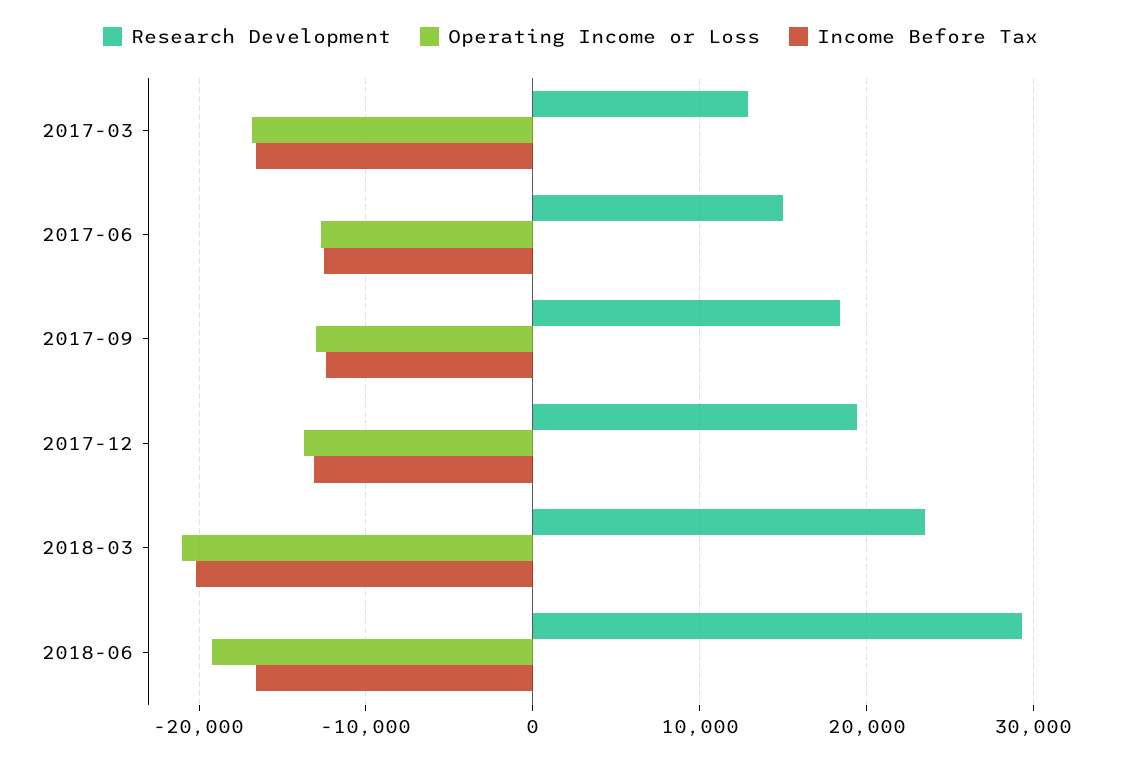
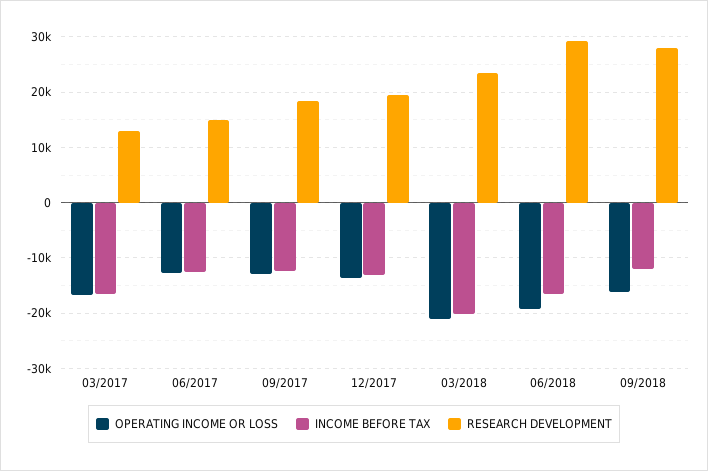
Operating Income or Loss, 09/2018: none -> -16000
Income Before Tax, 09/2018: none -> -12000
Research Development, 09/2018: none -> 28000

